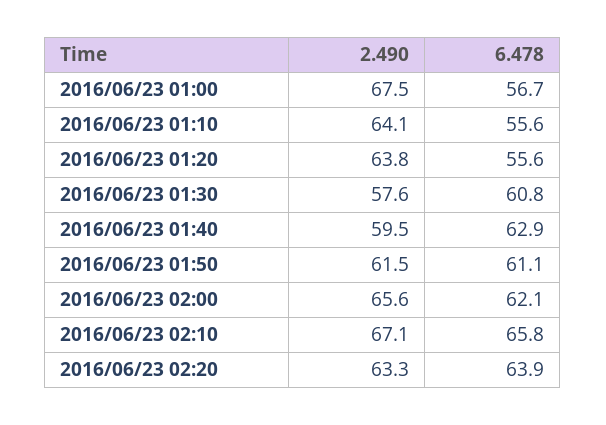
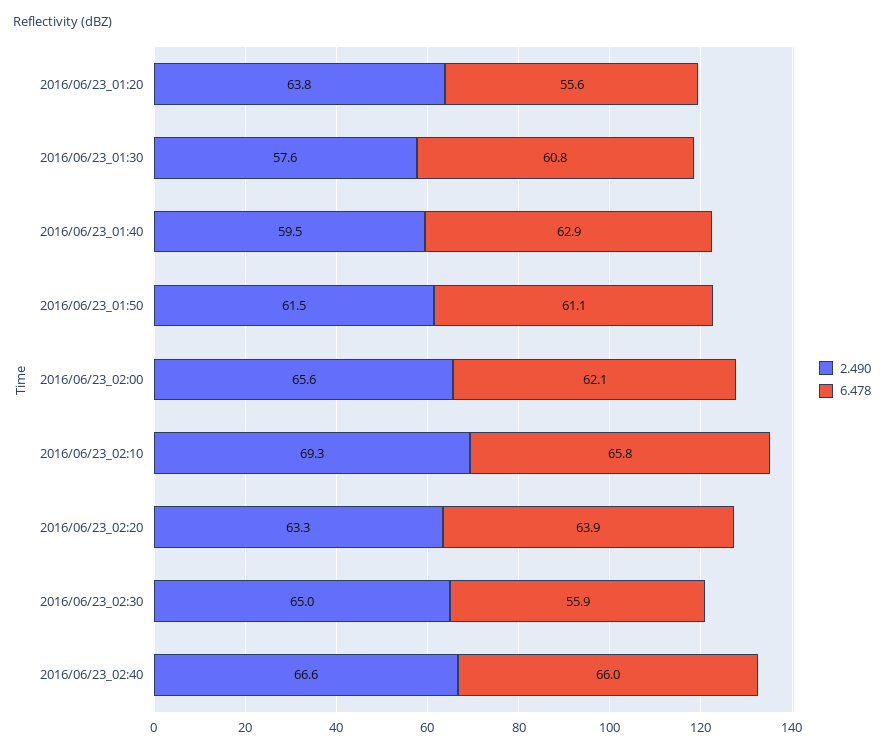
2.490, 2016/06/23 01:00: 67.5 -> none
6.478, 2016/06/23 01:00: 56.7 -> none
2.490, 2016/06/23 01:10: 64.1 -> none
6.478, 2016/06/23 01:10: 55.6 -> none
2.490, 2016/06/23 02:10: 67.1 -> 69.3
2.490, 2016/06/23_02:30: none -> 65
6.478, 2016/06/23_02:30: none -> 55.9
2.490, 2016/06/23_02:40: none -> 66.6
6.478, 2016/06/23_02:40: none -> 66

